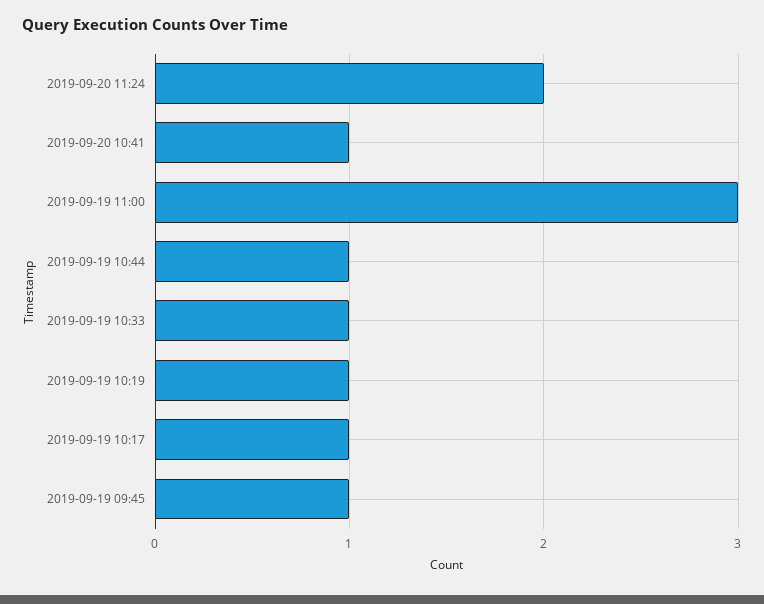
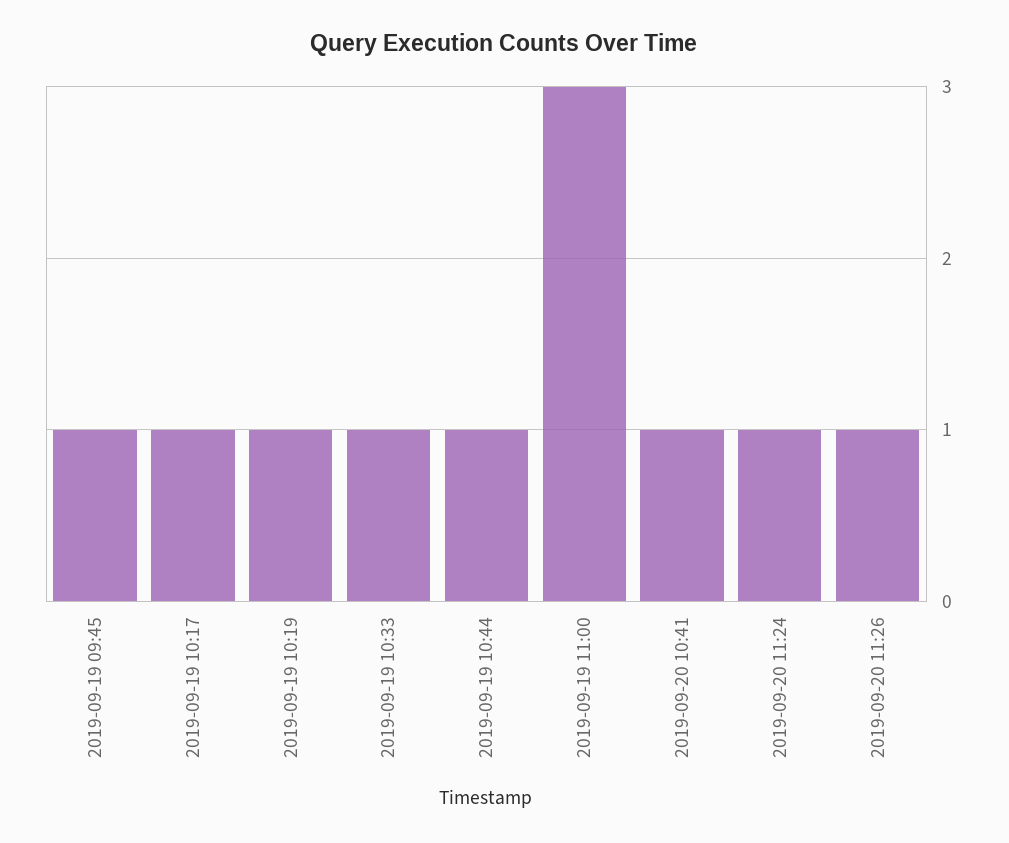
2019-09-20 11:24: 2 -> 1
2019-09-20 11:26: none -> 1

